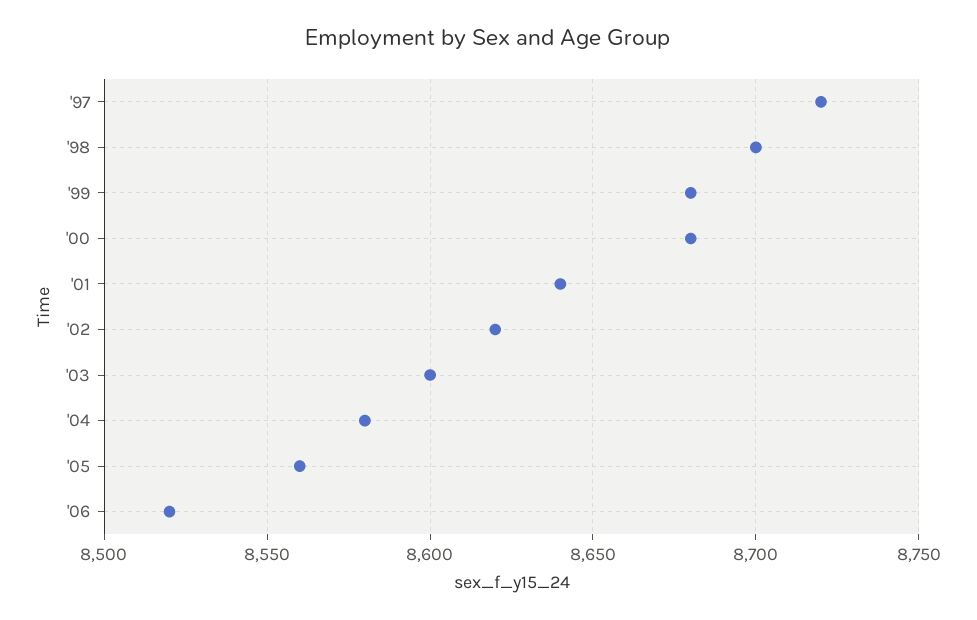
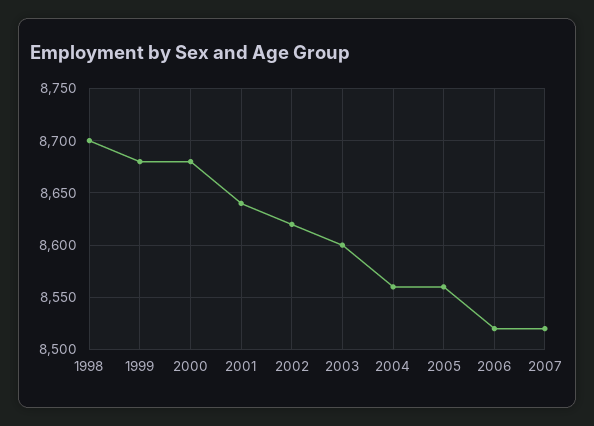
'97: 8720 -> none
'04: 8580 -> 8560
2007: none -> 8520

